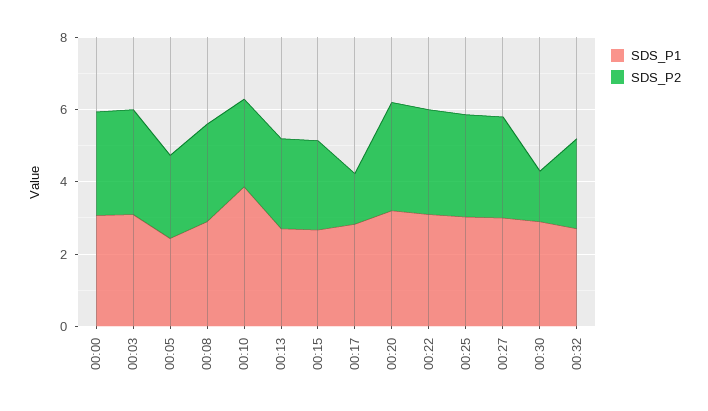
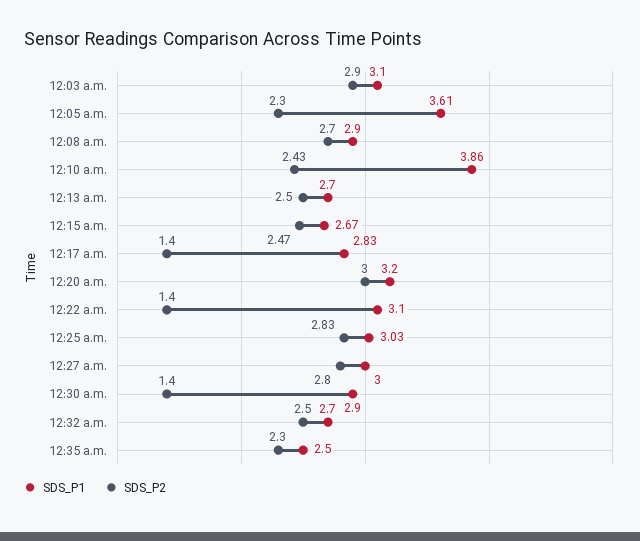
SDS_P1, 00:00: 3 -> none
SDS_P2, 00:00: 3 -> none
SDS_P1, 00:05: 2.5 -> 3.61
SDS_P2, 00:22: 3 -> 1.4
SDS_P1, 12:35 a.m.: none -> 2.5
SDS_P2, 12:35 a.m.: none -> 2.3

